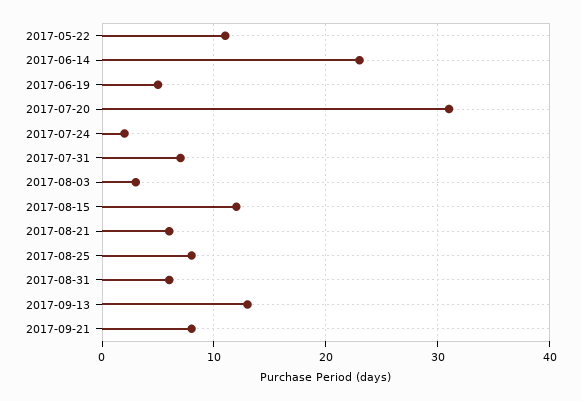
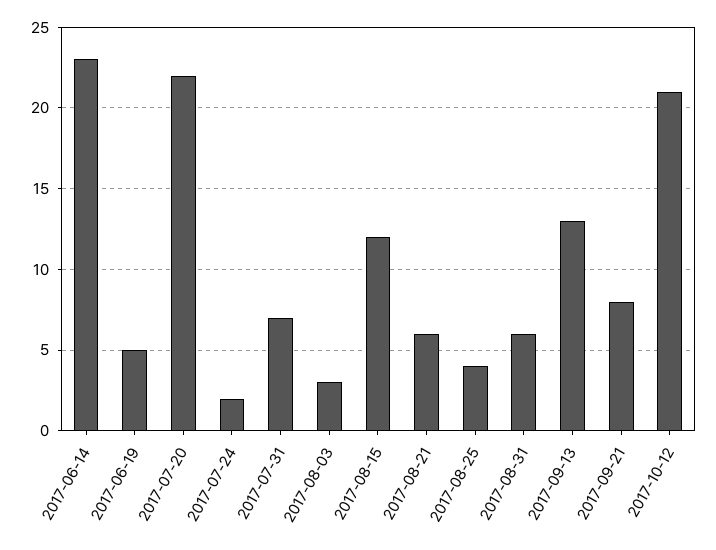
2017-05-22: 11 -> none
2017-07-20: 31 -> 22
2017-08-25: 8 -> 4
2017-10-12: none -> 21

